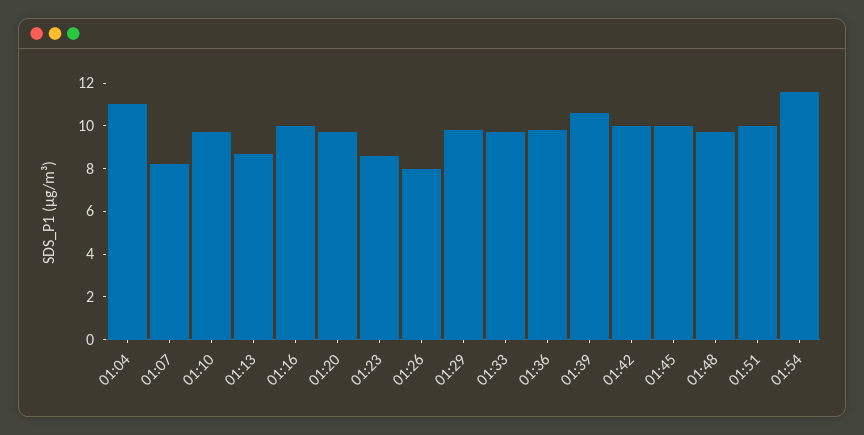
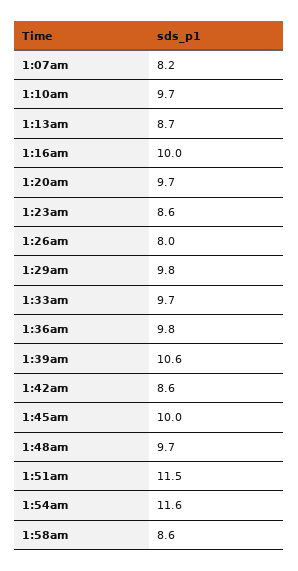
01:04: 11 -> none
01:42: 10 -> 8.6
01:51: 10 -> 11.5
1:58am: none -> 8.6

